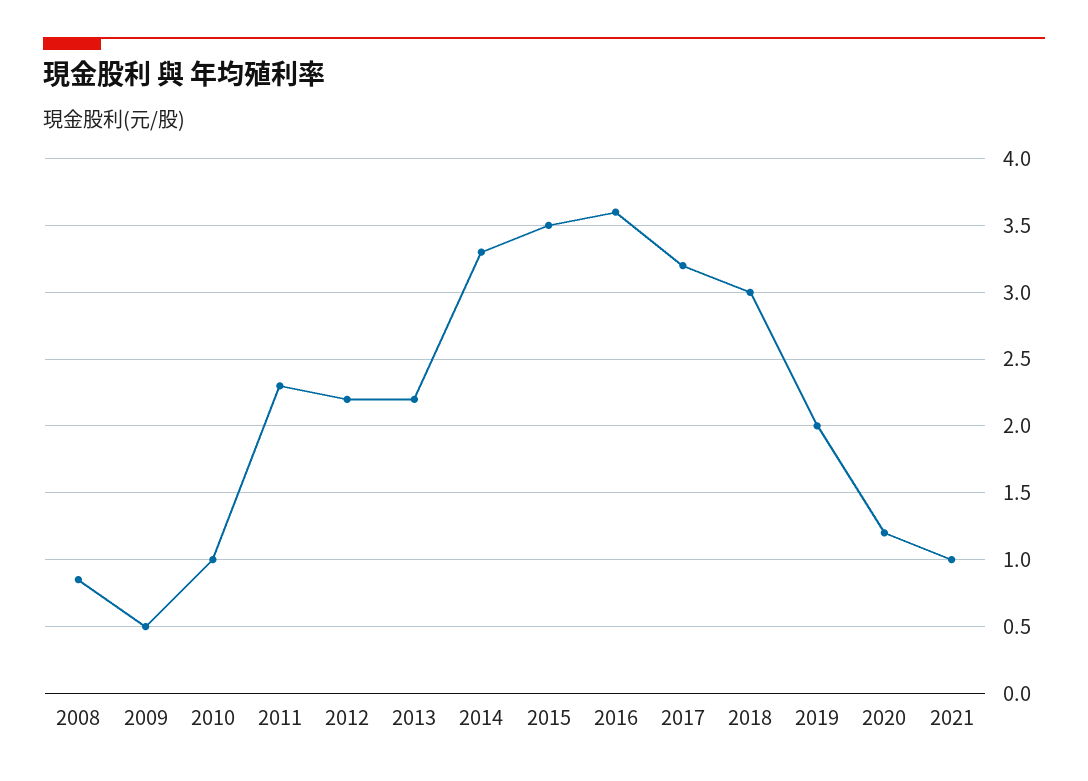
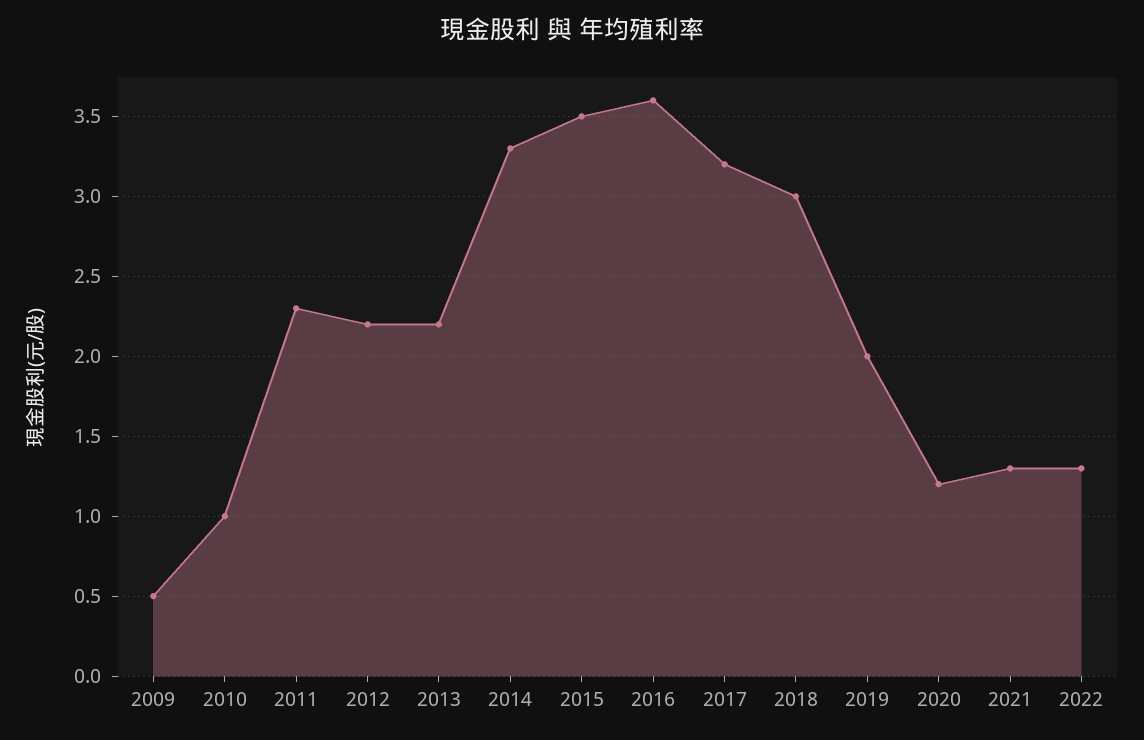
2008: 0.85 -> none
2021: 1 -> 1.3
2022: none -> 1.3

